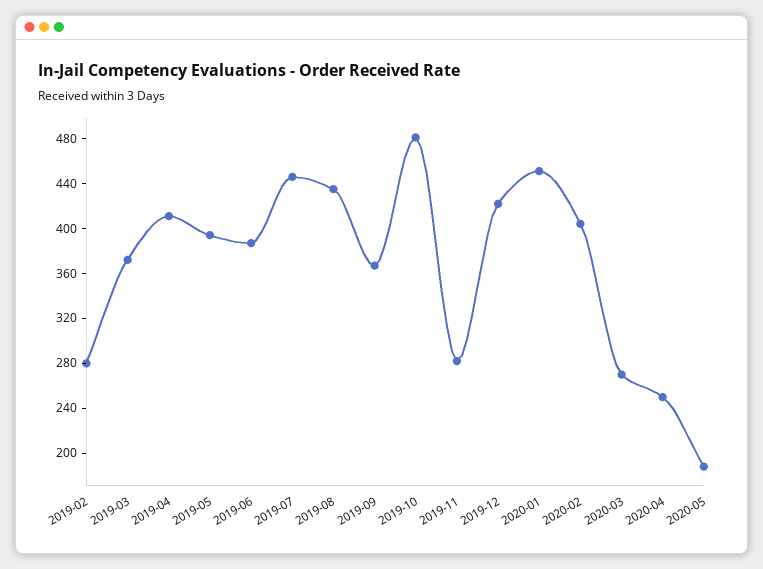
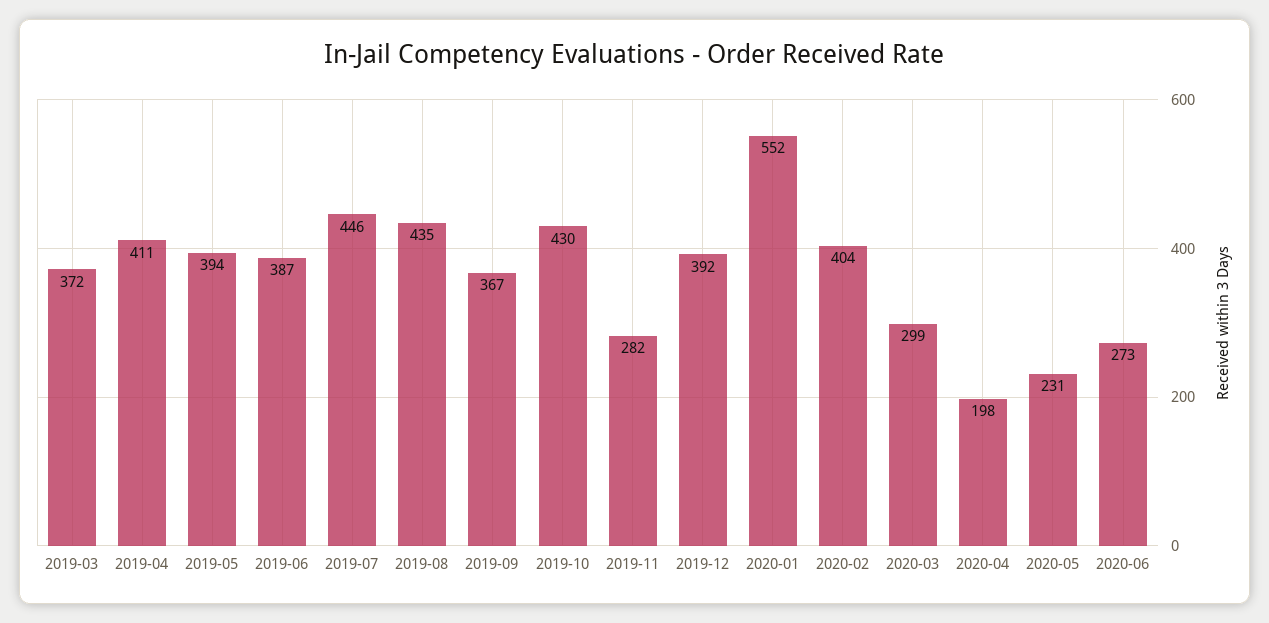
2019-02: 280 -> none
2019-10: 480 -> 430
2019-12: 420 -> 392
2020-01: 450 -> 552
2020-03: 270 -> 299
2020-04: 250 -> 198
2020-05: 190 -> 231
2020-06: none -> 273

